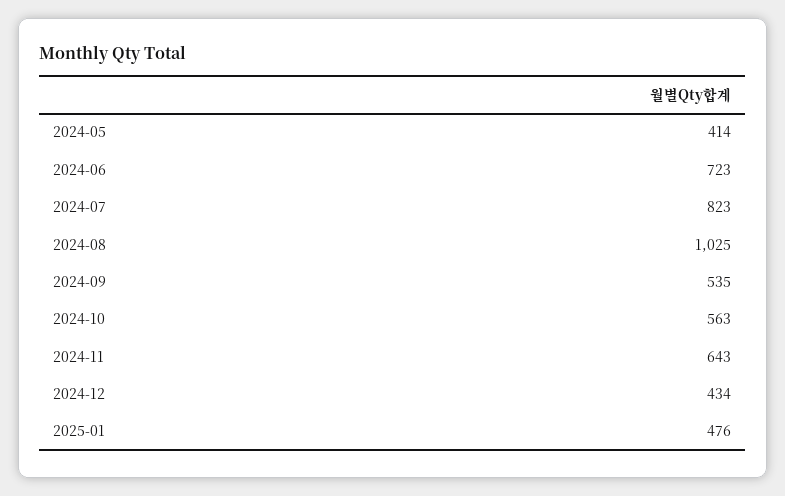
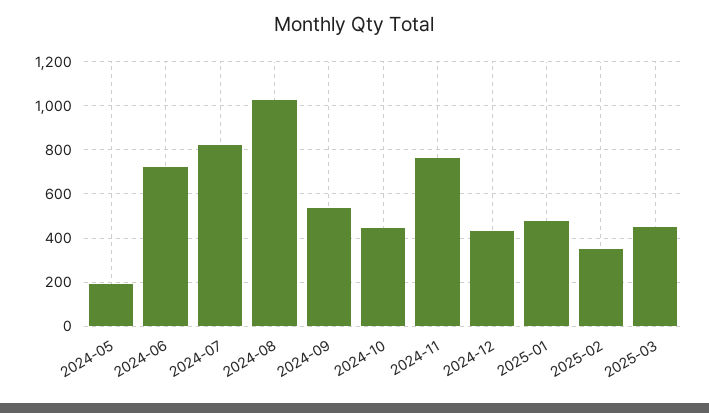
2024-05: 414 -> 200
2024-10: 563 -> 450
2024-11: 643 -> 750
2025-02: none -> 350
2025-03: none -> 450

